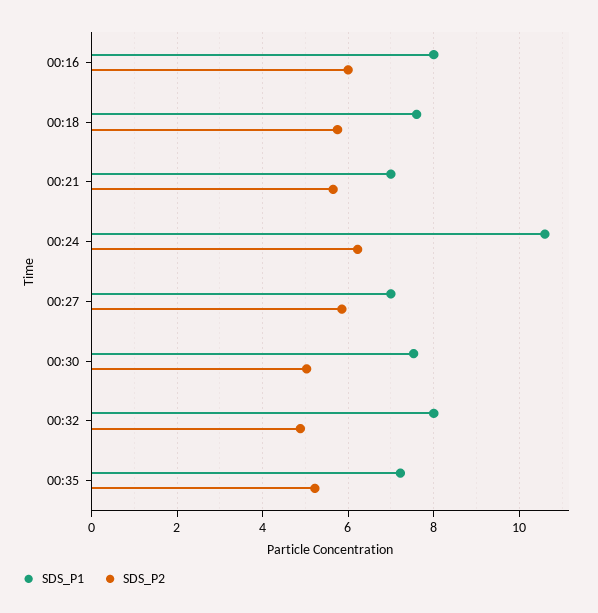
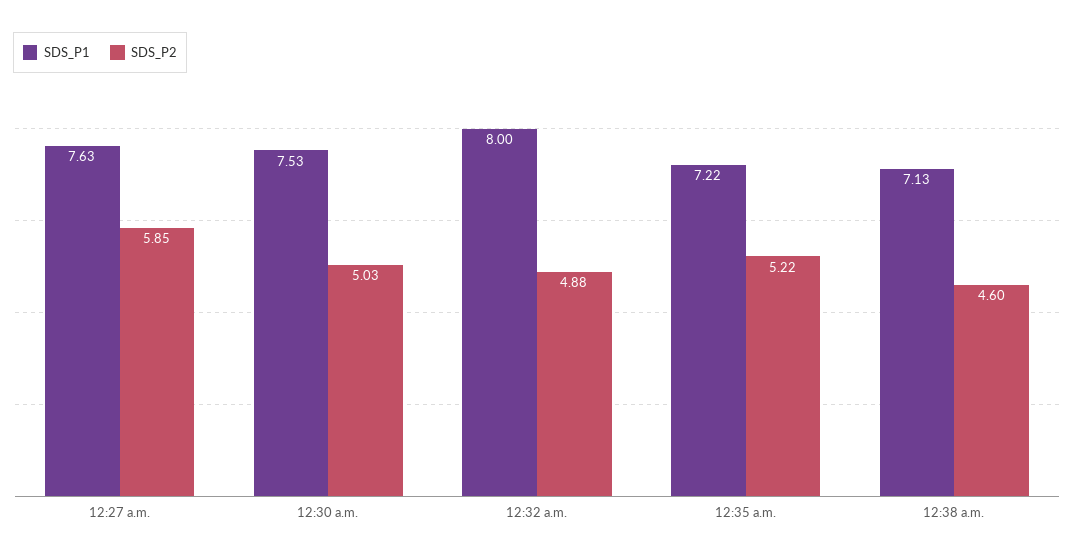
SDS_P1, 00:16: 8 -> none
SDS_P2, 00:16: 6 -> none
SDS_P1, 00:18: 7.6 -> none
SDS_P2, 00:18: 5.8 -> none
SDS_P1, 00:21: 7 -> none
SDS_P2, 00:21: 5.6 -> none
SDS_P1, 00:24: 10.6 -> none
SDS_P2, 00:24: 6.2 -> none
SDS_P1, 00:27: 7 -> 7.63
SDS_P1, 12:38 a.m.: none -> 7.13
SDS_P2, 12:38 a.m.: none -> 4.6

